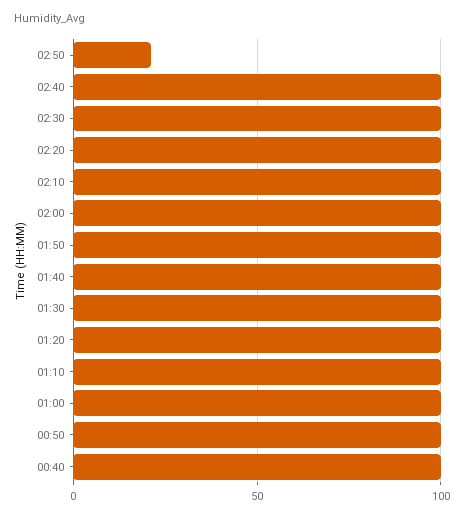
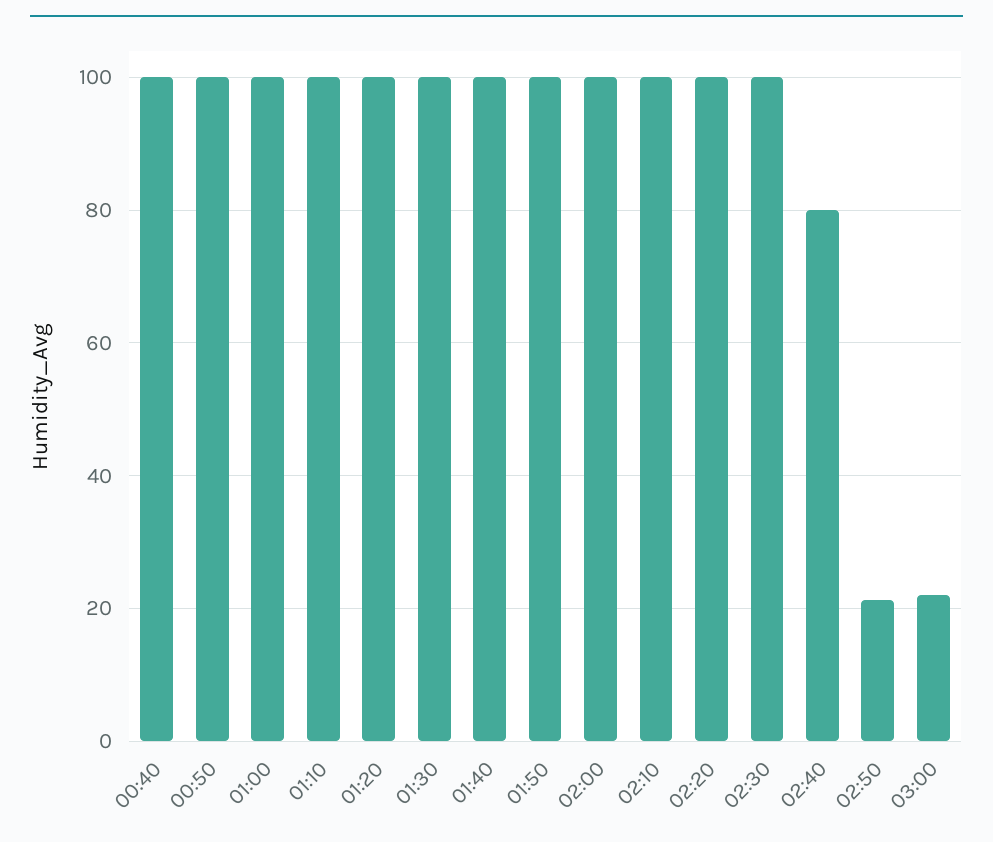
02:40: 100 -> 80
03:00: none -> 22

